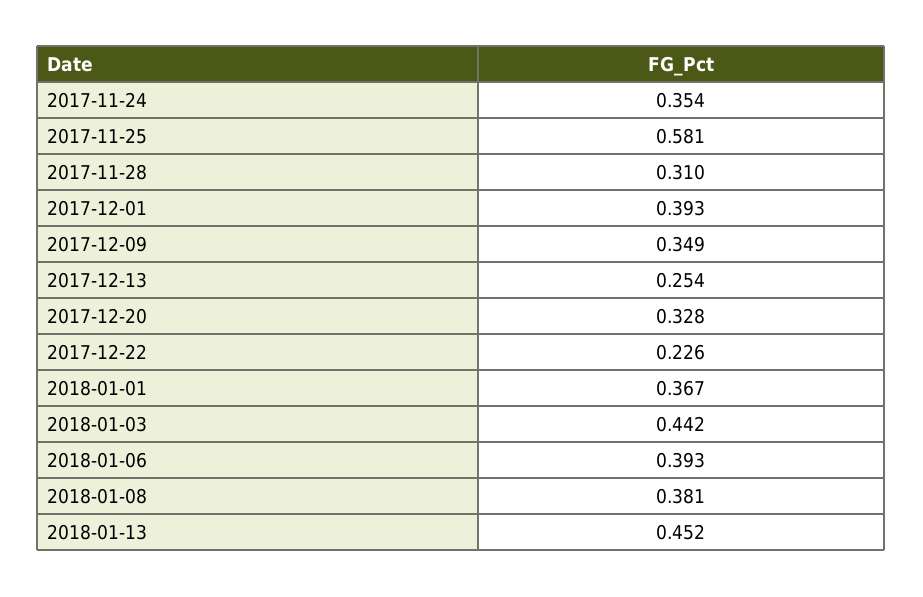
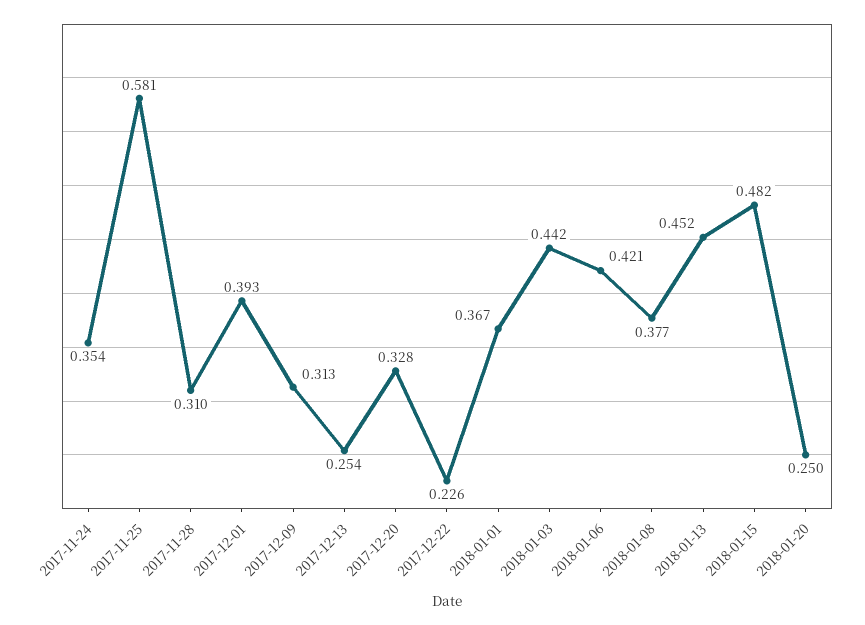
2017-12-09: 0.349 -> 0.313
2018-01-06: 0.393 -> 0.421
2018-01-08: 0.381 -> 0.377
2018-01-15: none -> 0.482
2018-01-20: none -> 0.25

